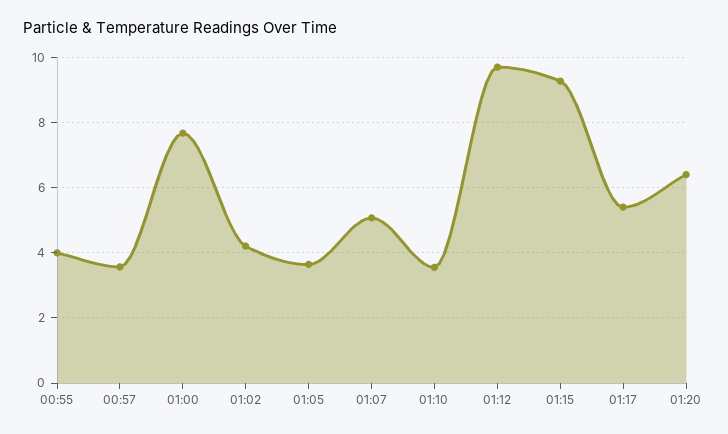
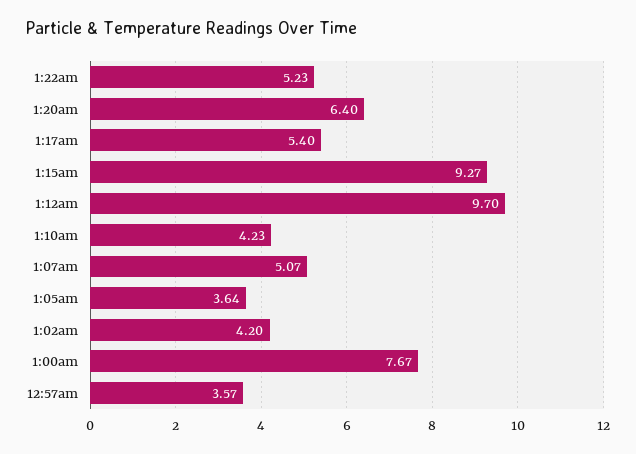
00:55: 4 -> none
01:10: 3.6 -> 4.23
1:22am: none -> 5.23

